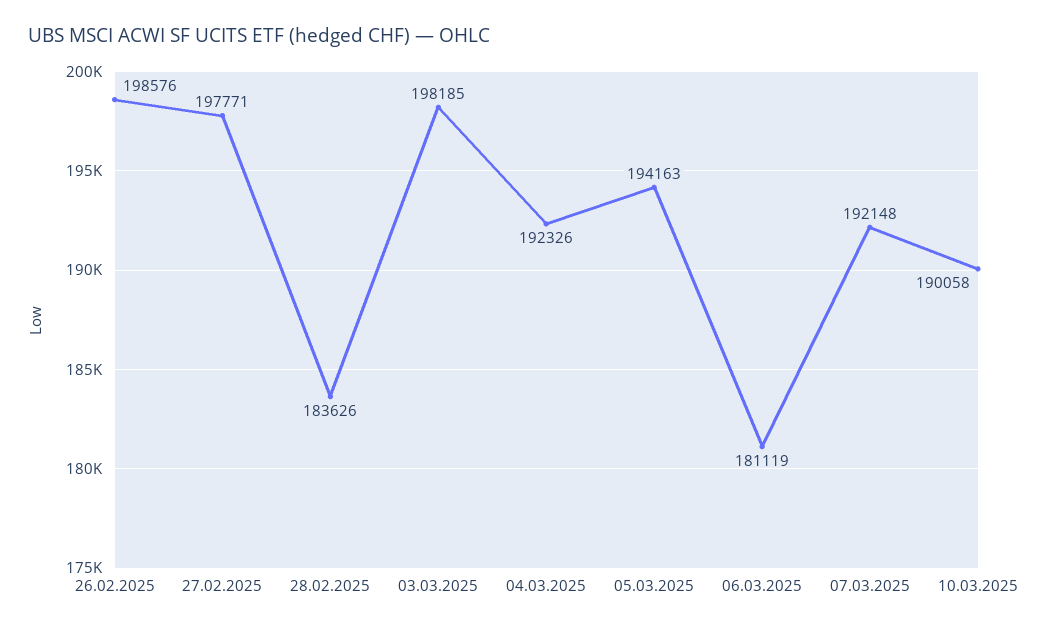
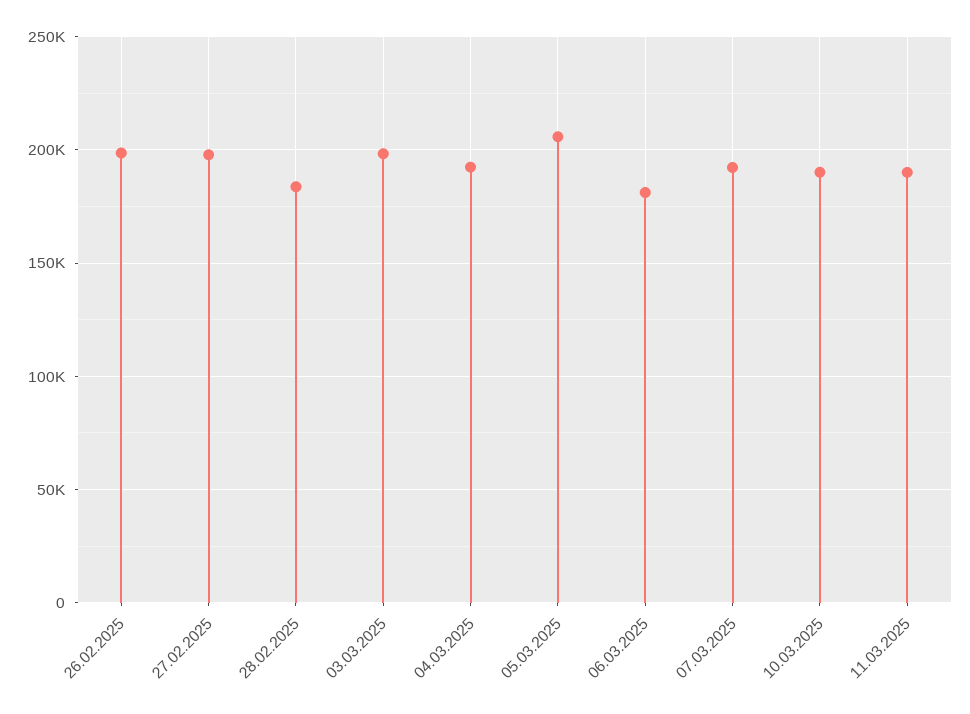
05.03.2025: 194163 -> 205000
11.03.2025: none -> 190000

